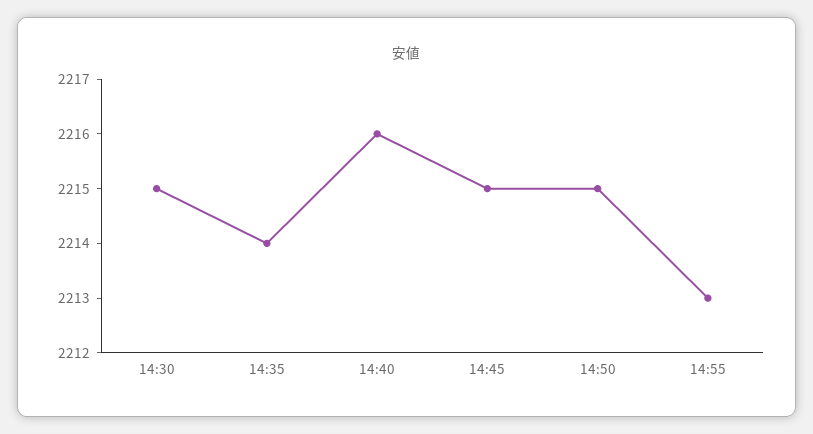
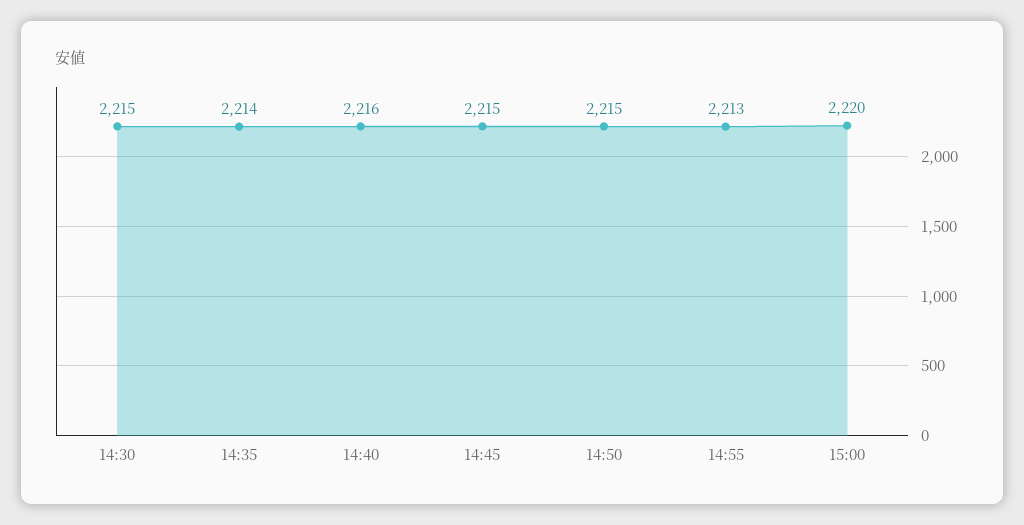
15:00: none -> 2220

